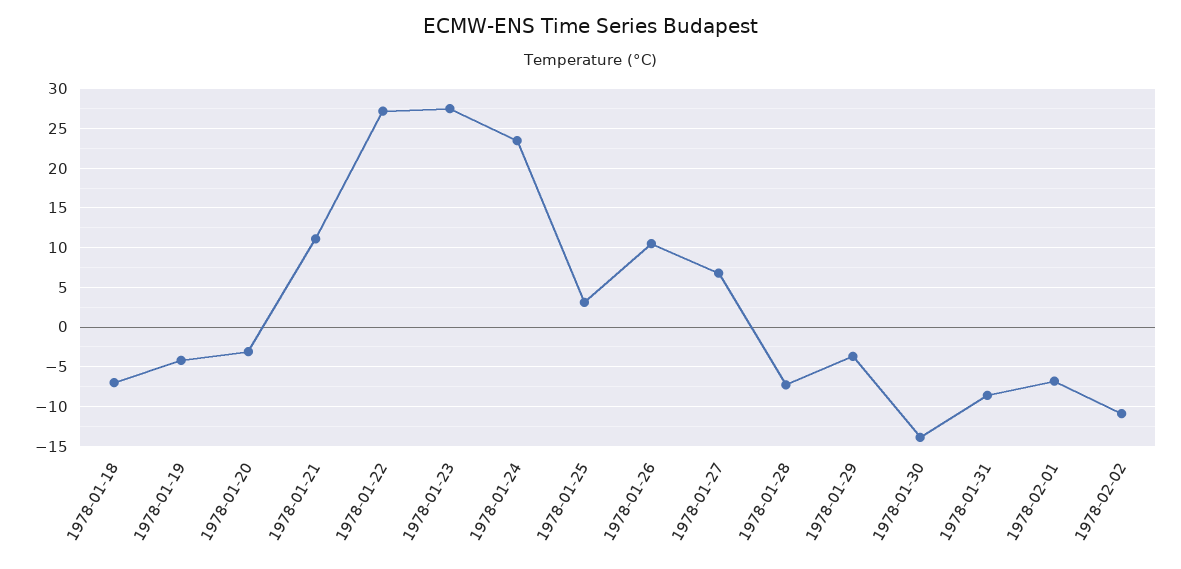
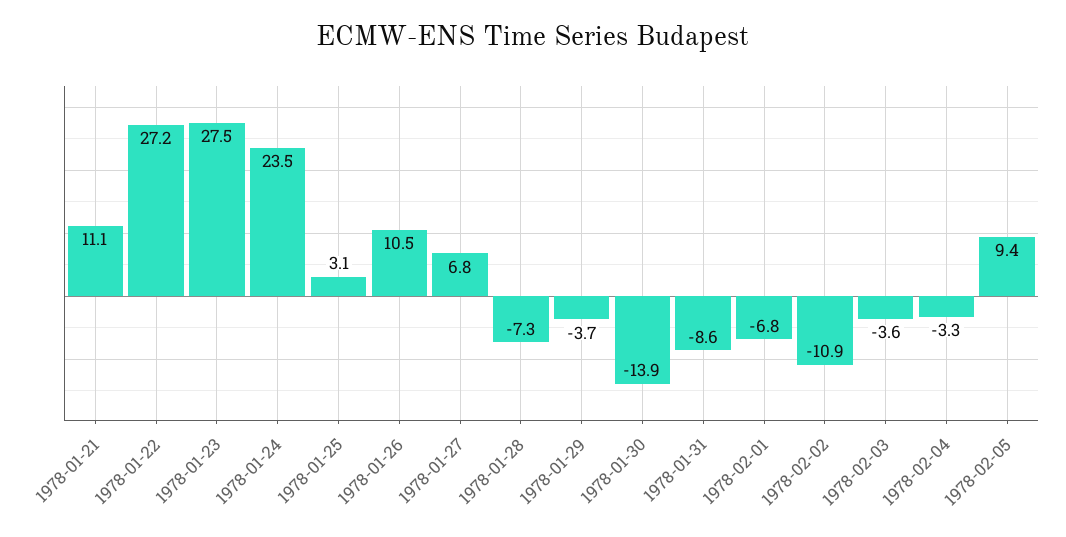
1978-01-18: -7 -> none
1978-01-19: -4 -> none
1978-01-20: -3 -> none
1978-02-03: none -> -3.6
1978-02-04: none -> -3.3
1978-02-05: none -> 9.4

